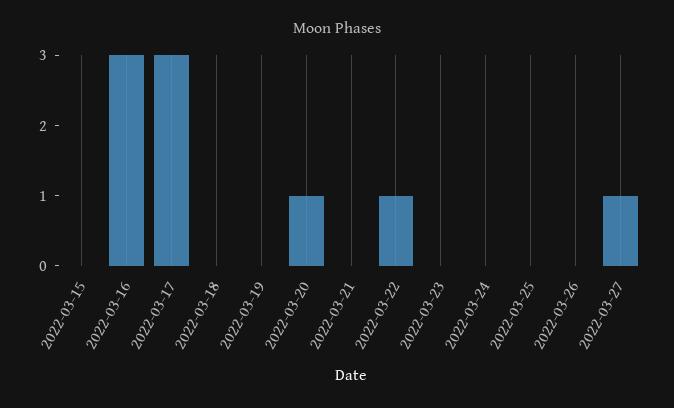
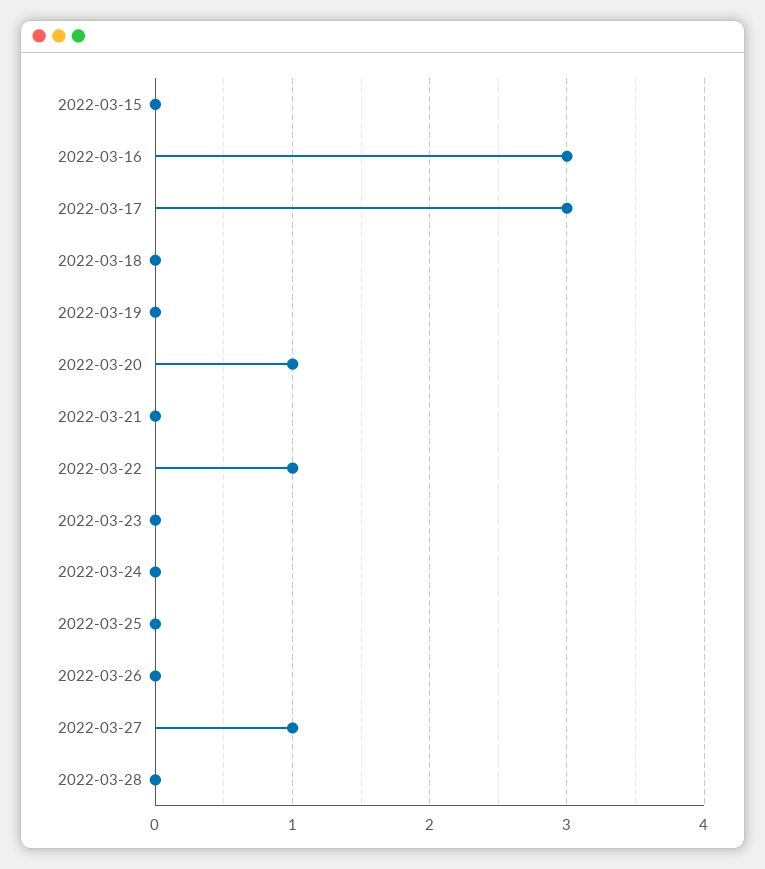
2022-03-28: none -> 0

